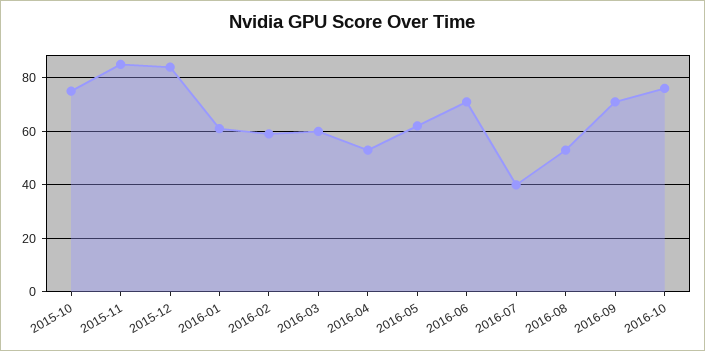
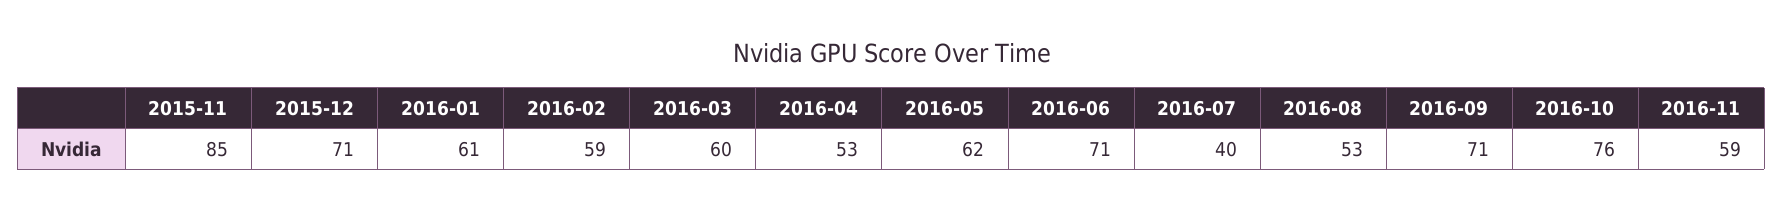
2015-10: 75 -> none
2015-12: 85 -> 71
2016-11: none -> 59

